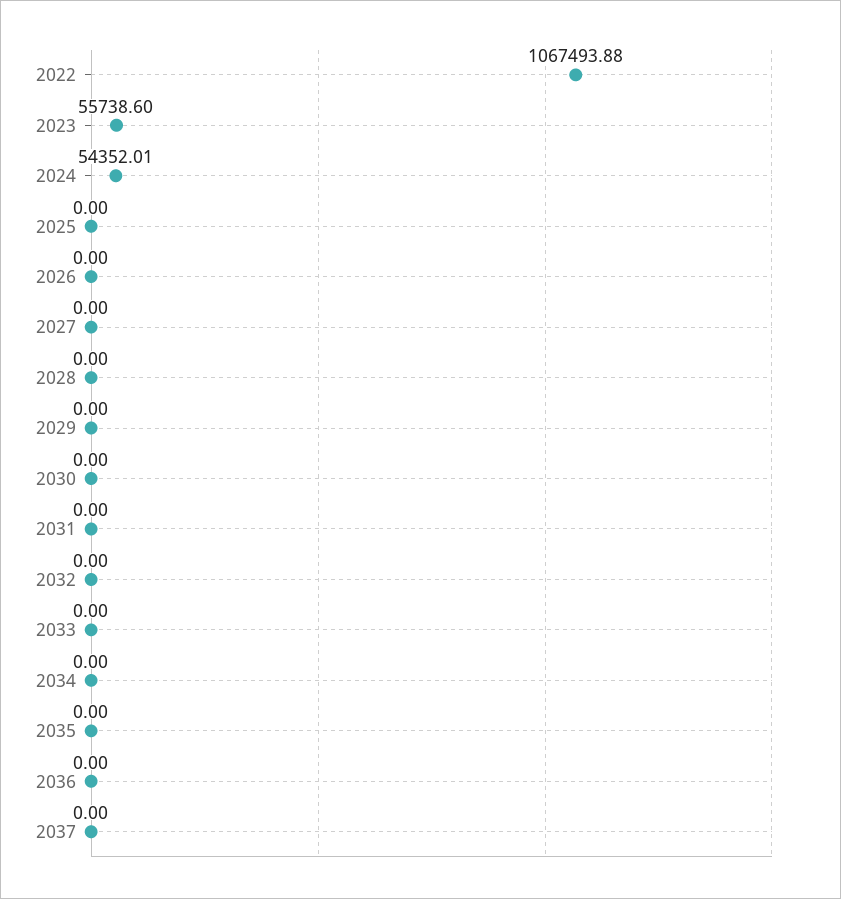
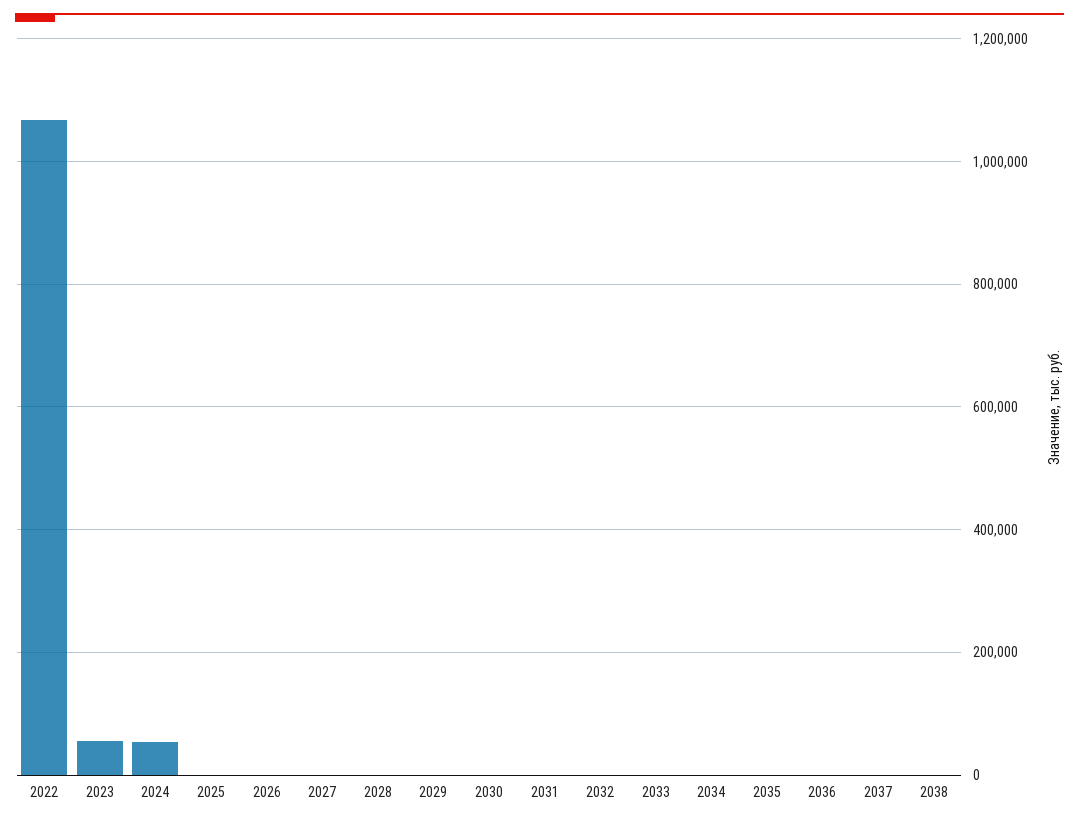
2038: none -> 0

